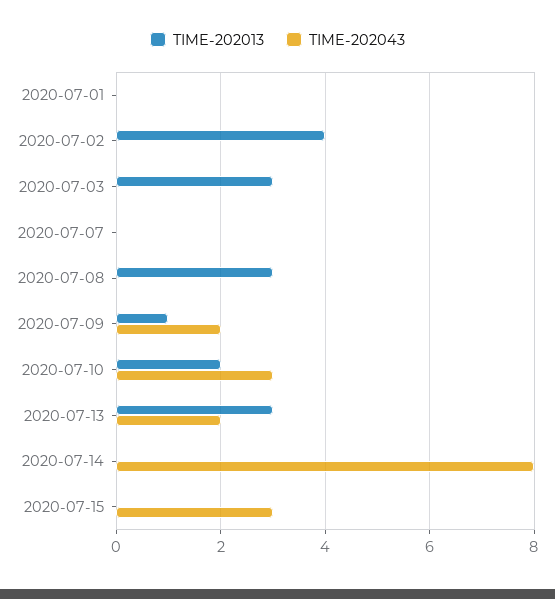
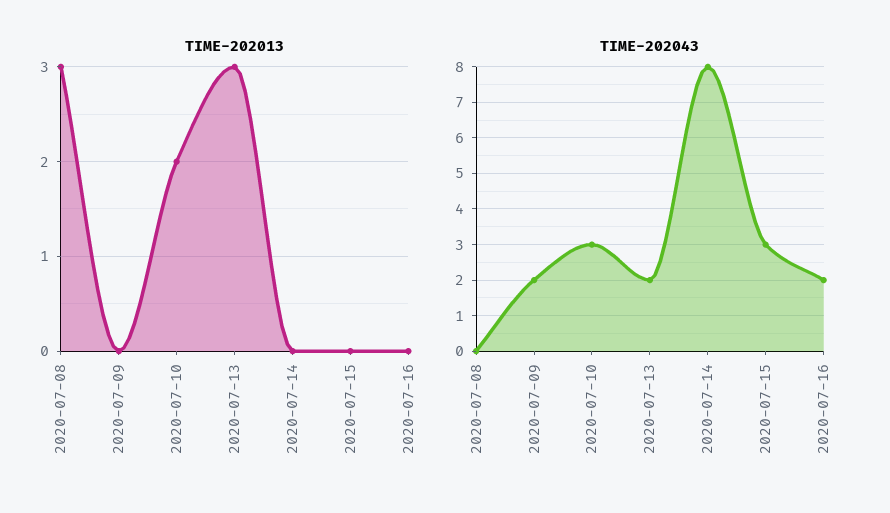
TIME-202013, 2020-07-01: 0 -> none
TIME-202043, 2020-07-01: 0 -> none
TIME-202013, 2020-07-02: 4 -> none
TIME-202043, 2020-07-02: 0 -> none
TIME-202013, 2020-07-03: 3 -> none
TIME-202043, 2020-07-03: 0 -> none
TIME-202013, 2020-07-07: 0 -> none
TIME-202043, 2020-07-07: 0 -> none
TIME-202013, 2020-07-09: 1 -> 0
TIME-202013, 2020-07-16: none -> 0
TIME-202043, 2020-07-16: none -> 2

